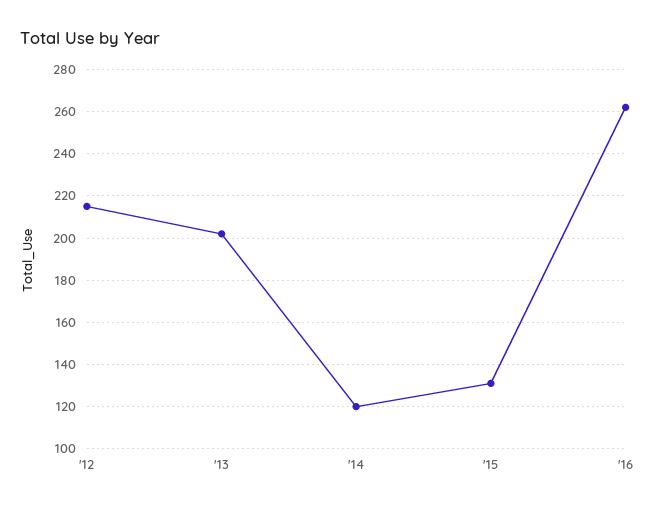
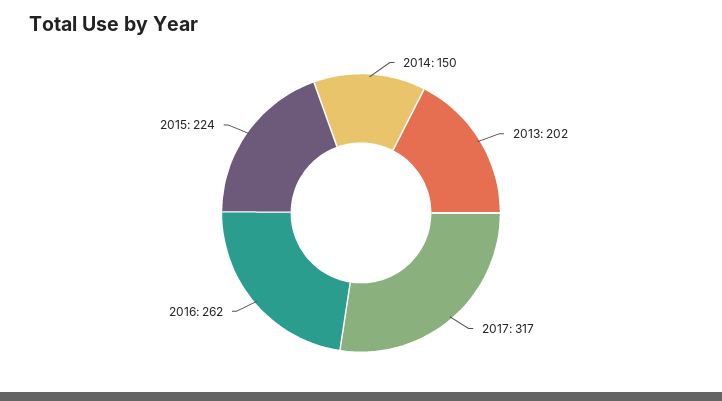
'12: 215 -> none
'14: 120 -> 150
'15: 130 -> 224
2017: none -> 317

